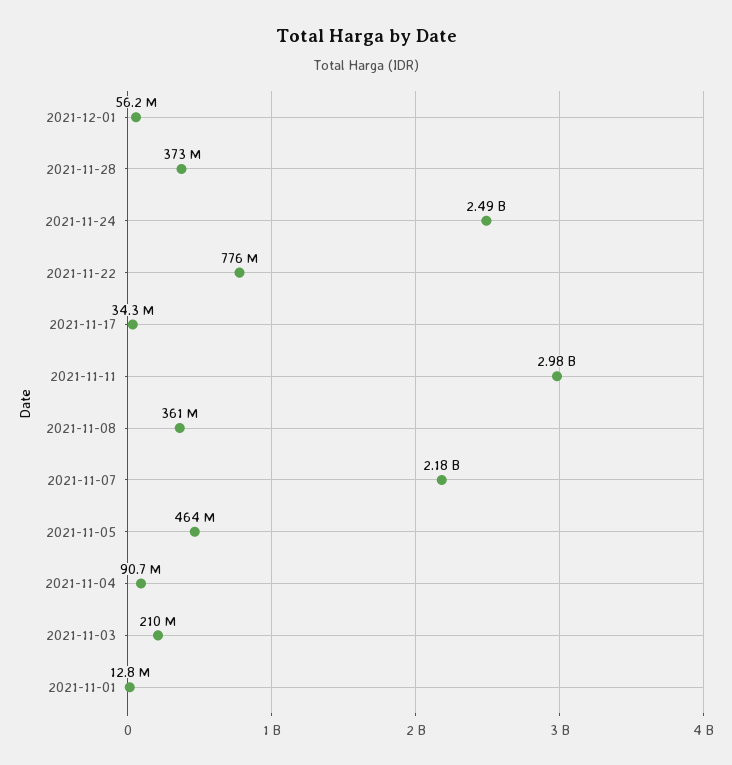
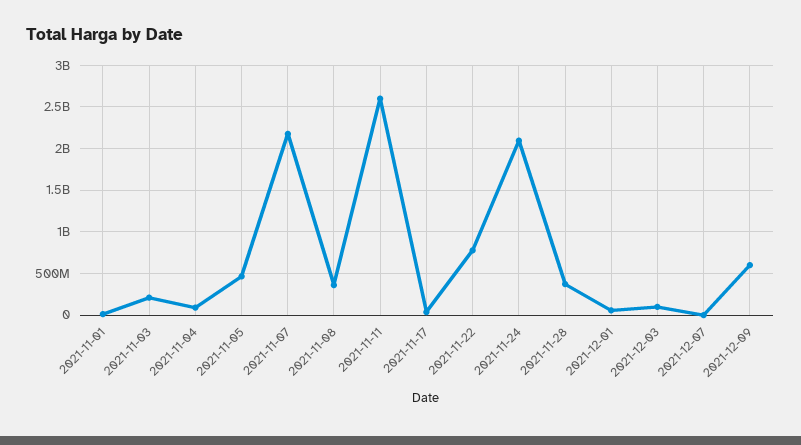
2021-11-24: 2490000000 -> 2100000000
2021-11-11: 2980000000 -> 2600000000
2021-12-03: none -> 100000000
2021-12-07: none -> 0
2021-12-09: none -> 600000000

